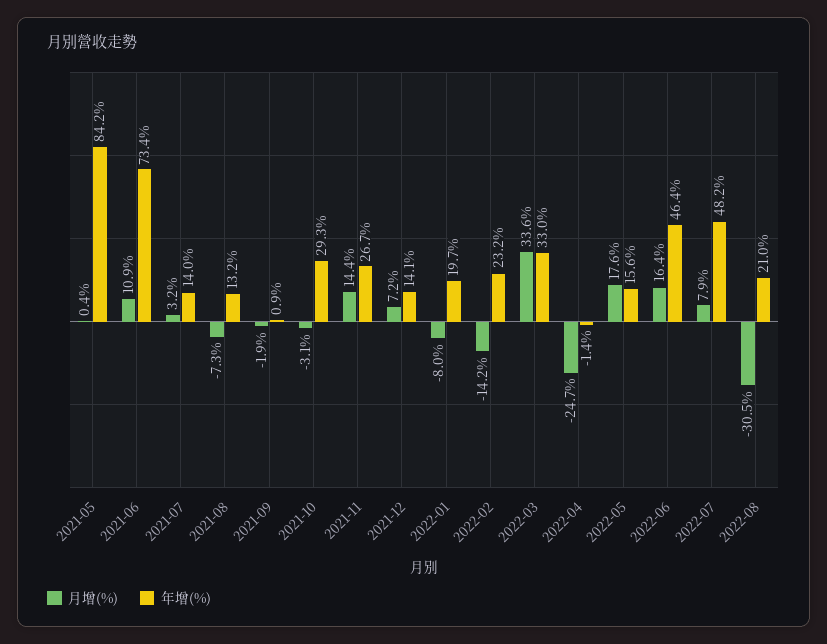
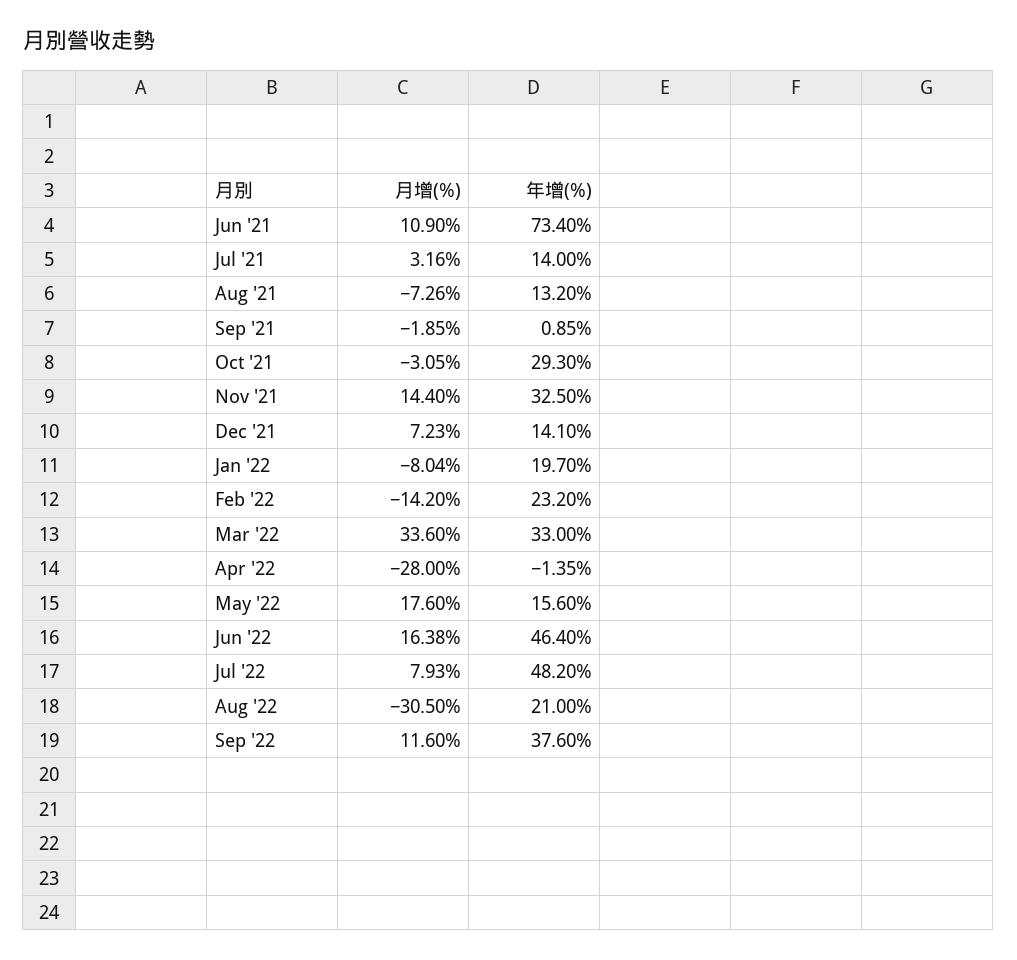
月增(%), 2021-05: 0.4 -> none
年增(%), 2021-05: 84.2 -> none
年增(%), 2021-11: 26.7 -> 32.5
月增(%), 2022-04: -24.7 -> -28
月增(%), Sep '22: none -> 11.6
年增(%), Sep '22: none -> 37.6

